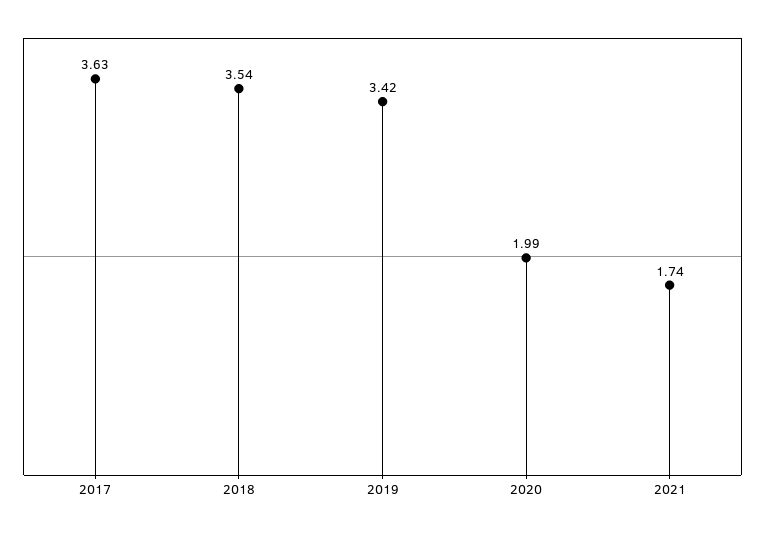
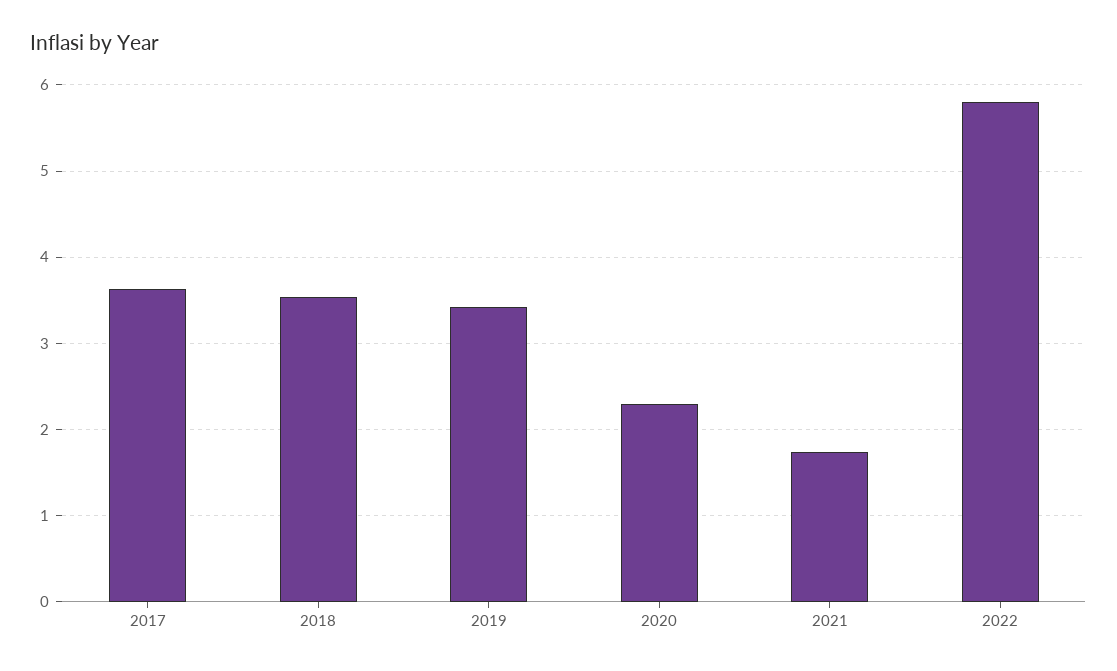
2020: 1.99 -> 2.3
2022: none -> 5.8

